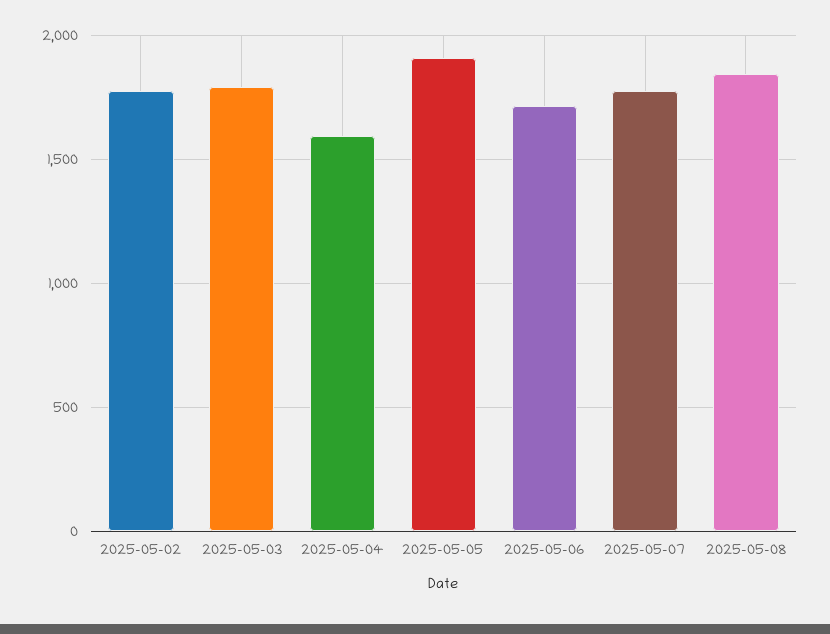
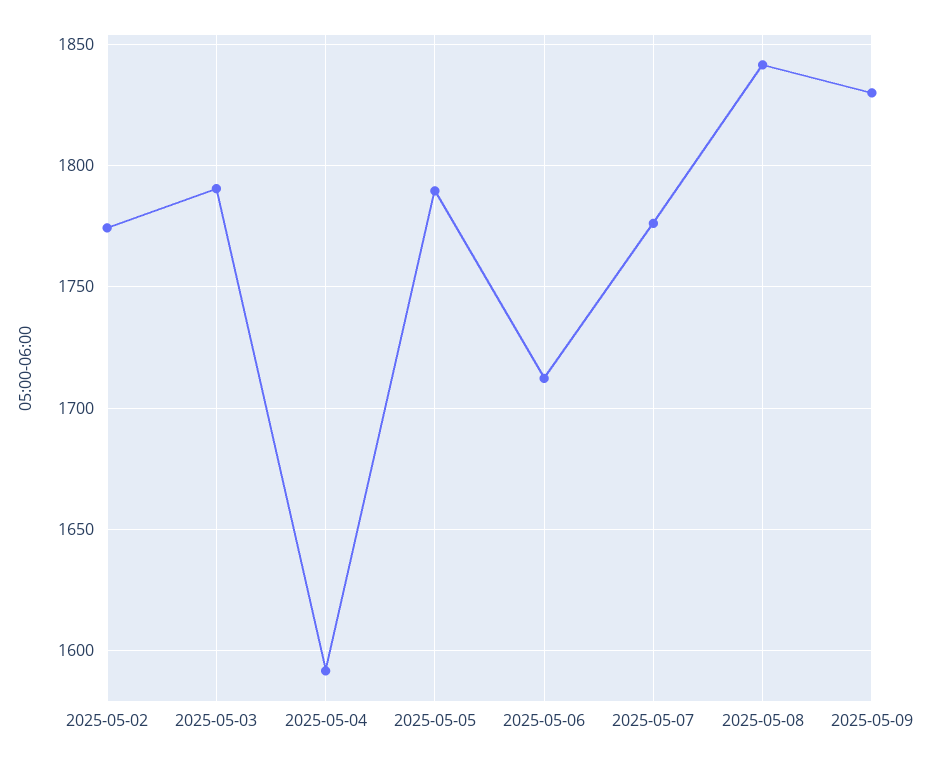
2025-05-05: 1900 -> 1790
2025-05-09: none -> 1830

